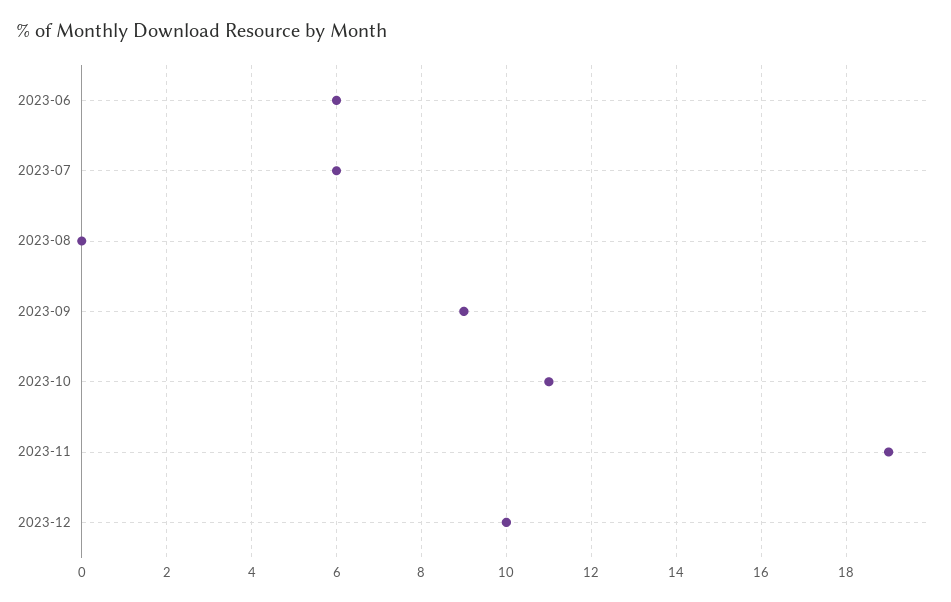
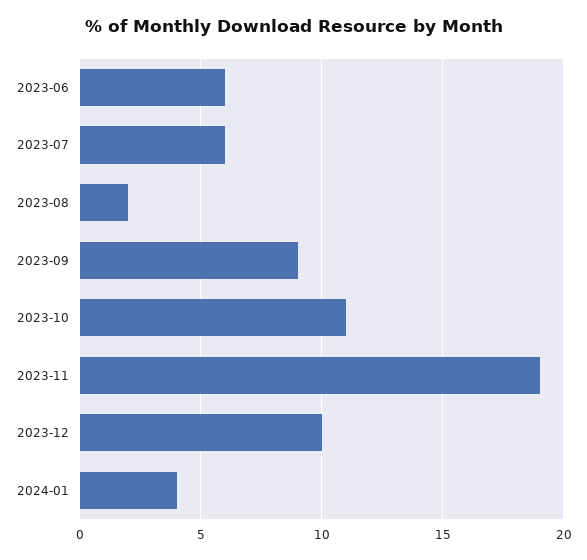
2023-08: 0 -> 2
2024-01: none -> 4

